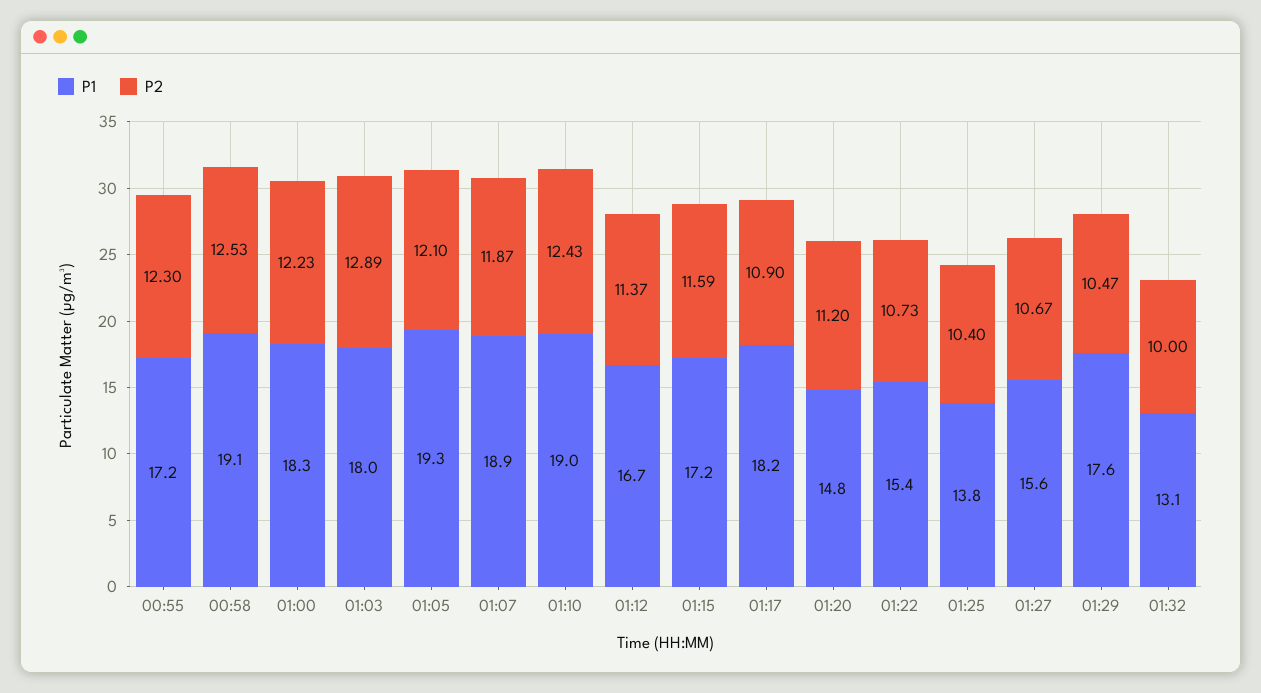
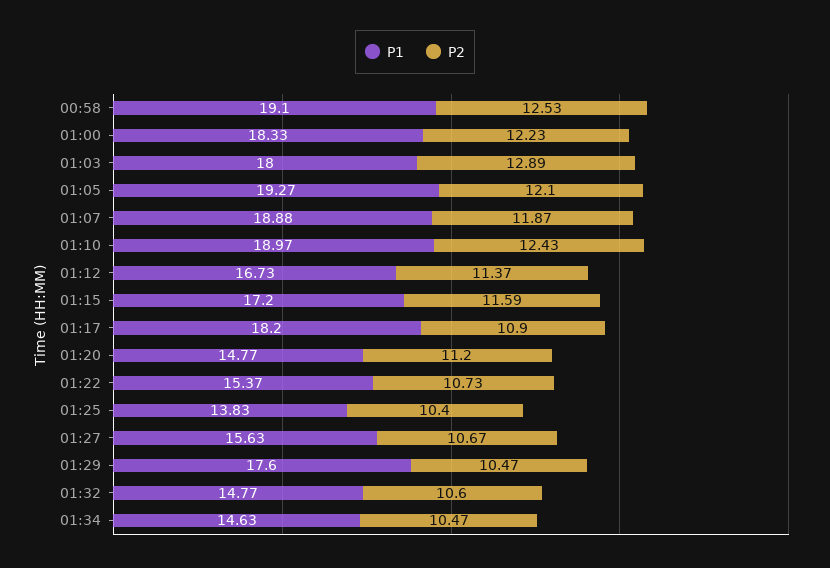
P1, 00:55: 17.2 -> none
P2, 00:55: 12.3 -> none
P1, 01:32: 13.1 -> 14.77
P2, 01:32: 10 -> 10.6
P1, 01:34: none -> 14.63
P2, 01:34: none -> 10.47

